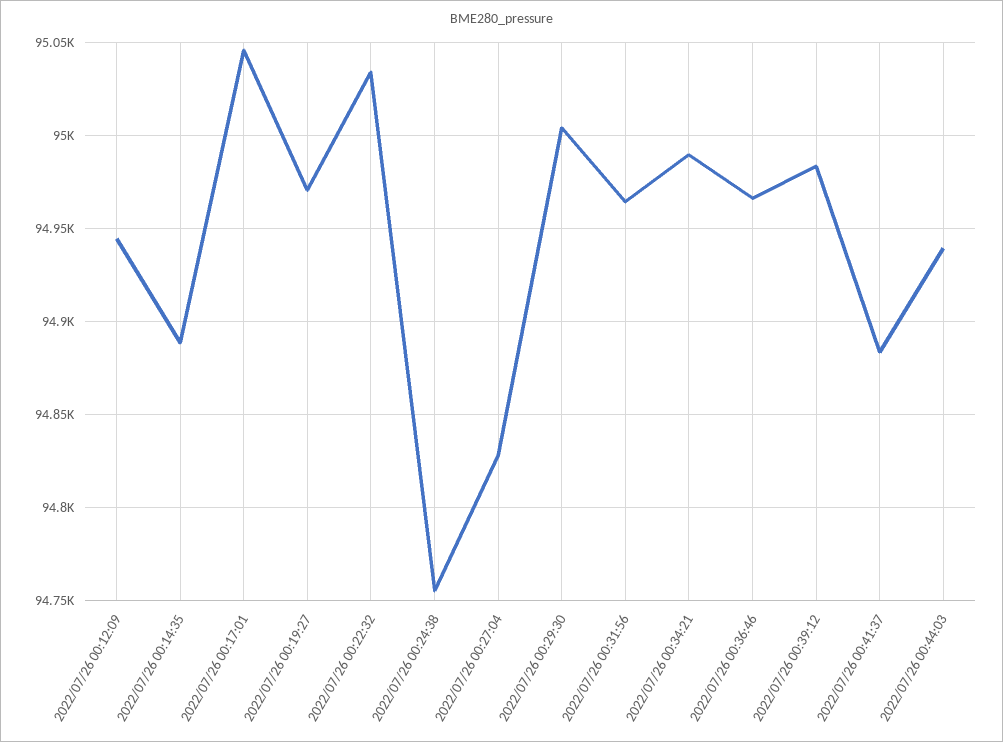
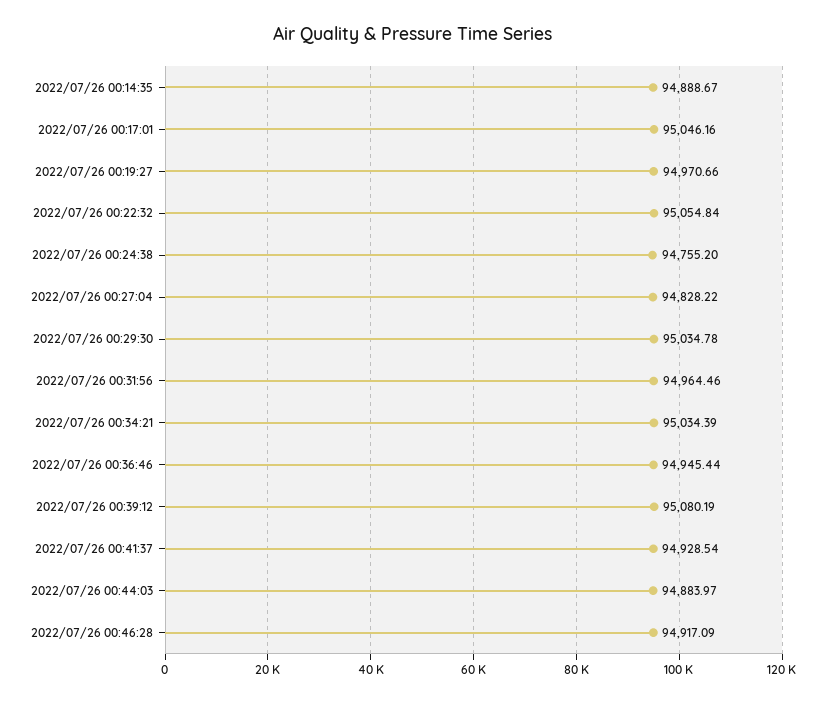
2022/07/26 00:12:09: 94945 -> none
2022/07/26 00:22:32: 95035 -> 95054.84
2022/07/26 00:29:30: 95005 -> 95034.78
2022/07/26 00:34:21: 94990 -> 95034.39
2022/07/26 00:36:46: 94965 -> 94945.44
2022/07/26 00:39:12: 94985 -> 95080.19
2022/07/26 00:41:37: 94885 -> 94928.54
2022/07/26 00:44:03: 94940 -> 94883.97
2022/07/26 00:46:28: none -> 94917.09

